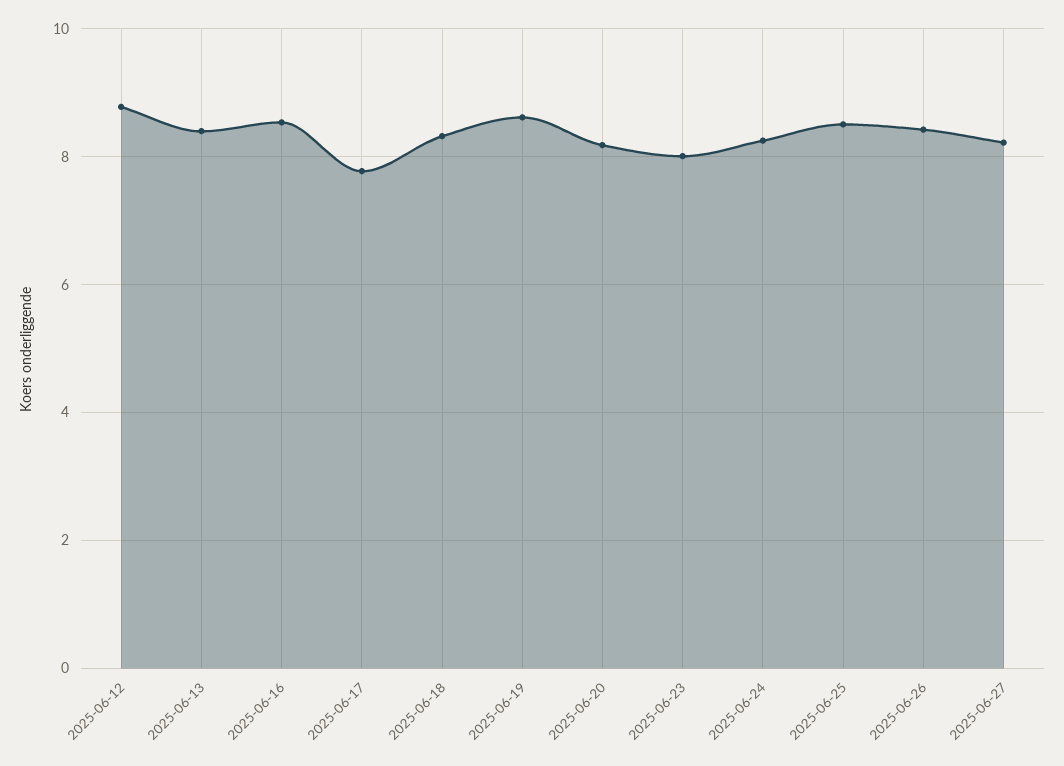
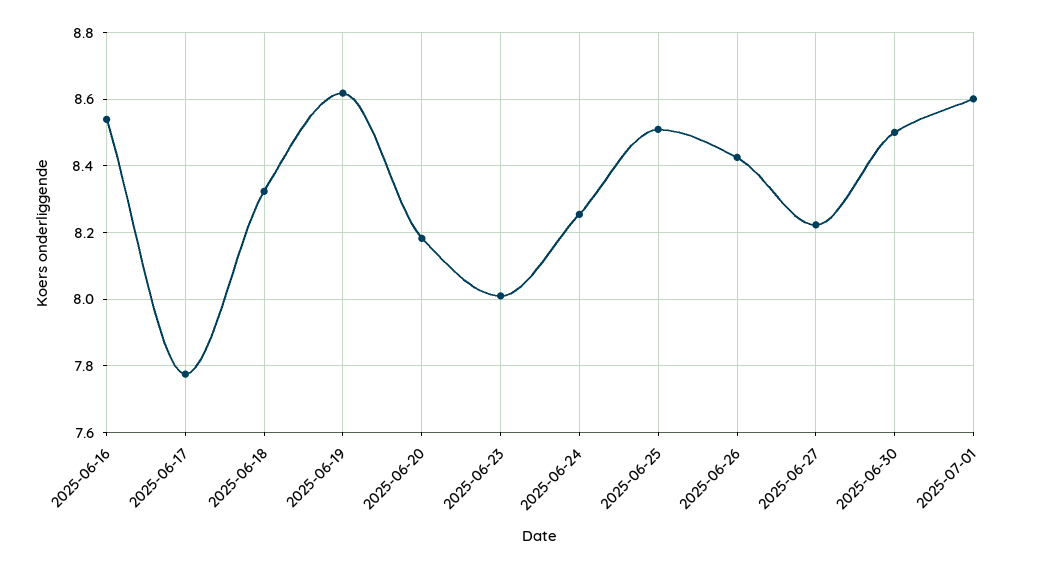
2025-06-12: 8.8 -> none
2025-06-13: 8.4 -> none
2025-06-30: none -> 8.5
2025-07-01: none -> 8.6

